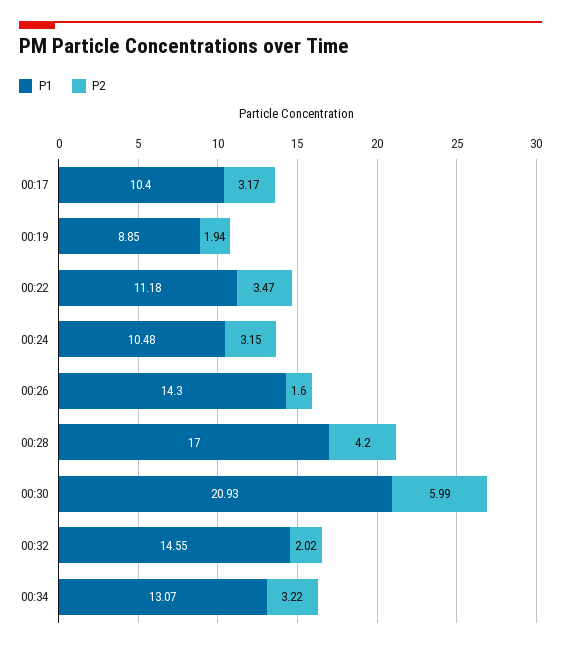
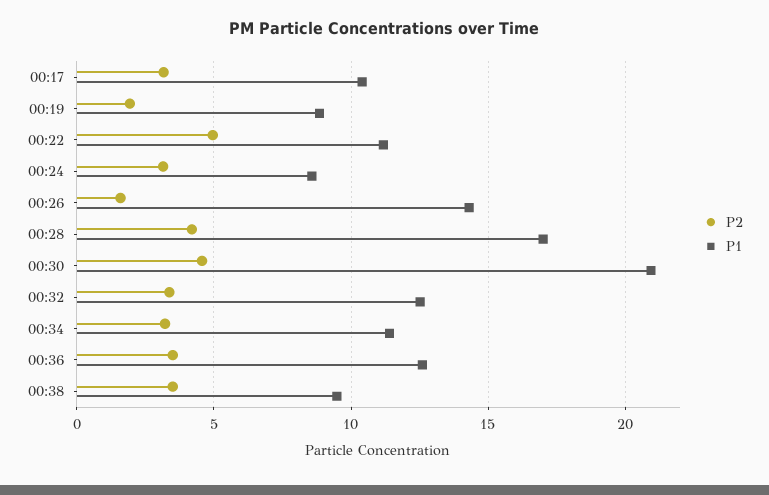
P2, 00:22: 3.47 -> 5
P1, 00:24: 10.48 -> 8.5
P2, 00:30: 5.99 -> 4.5
P1, 00:32: 14.55 -> 12.5
P2, 00:32: 2.02 -> 3.5
P1, 00:34: 13.07 -> 11.5
P2, 00:36: none -> 3.5
P1, 00:36: none -> 12.5
P2, 00:38: none -> 3.5
P1, 00:38: none -> 9.5

